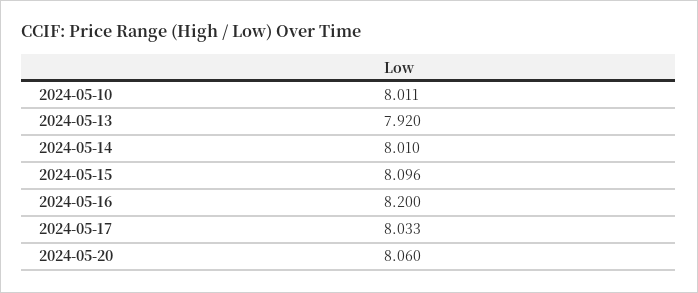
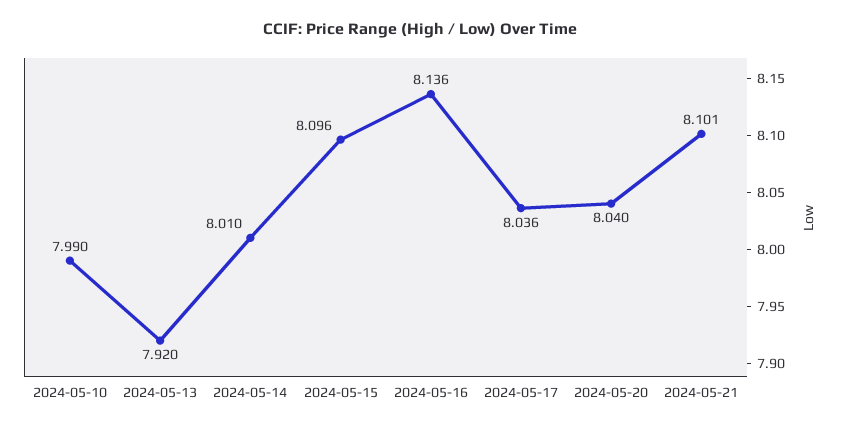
2024-05-10: 8.011 -> 7.99
2024-05-16: 8.2 -> 8.136
2024-05-17: 8.033 -> 8.036
2024-05-20: 8.06 -> 8.04
2024-05-21: none -> 8.101

